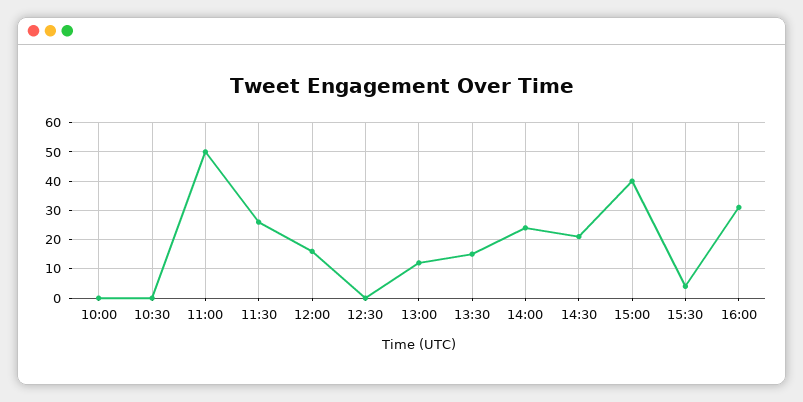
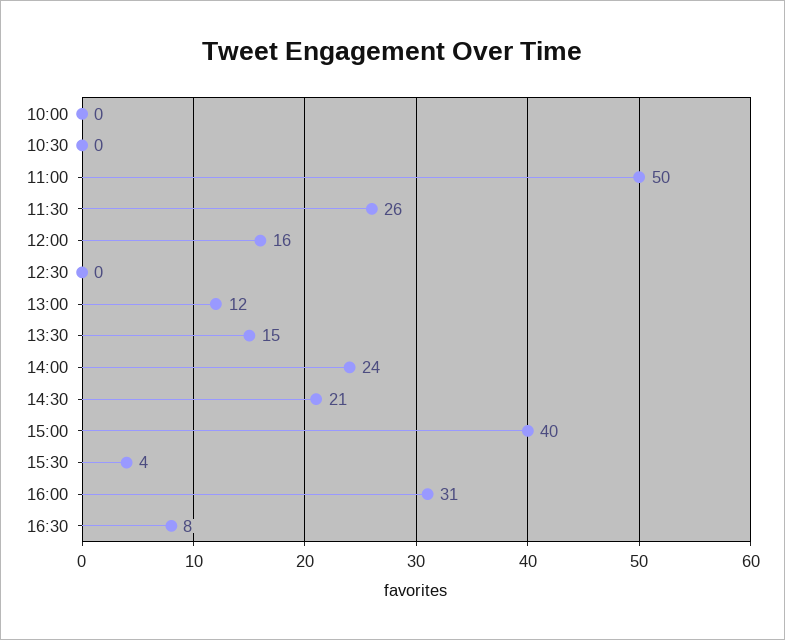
16:30: none -> 8

